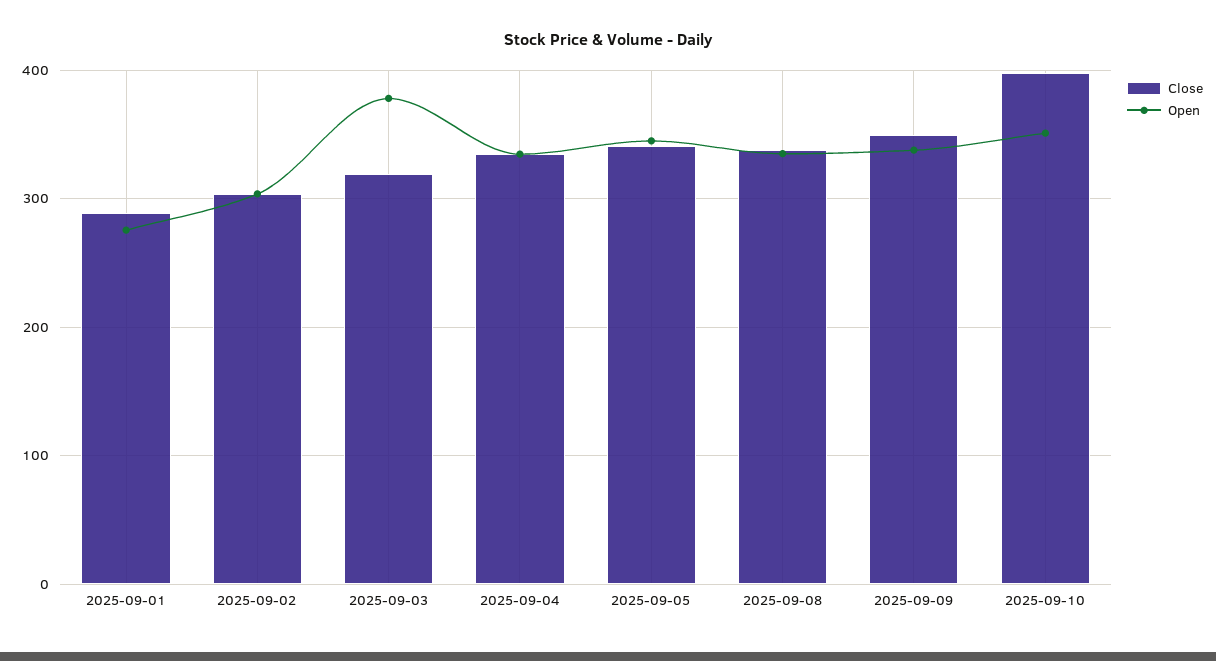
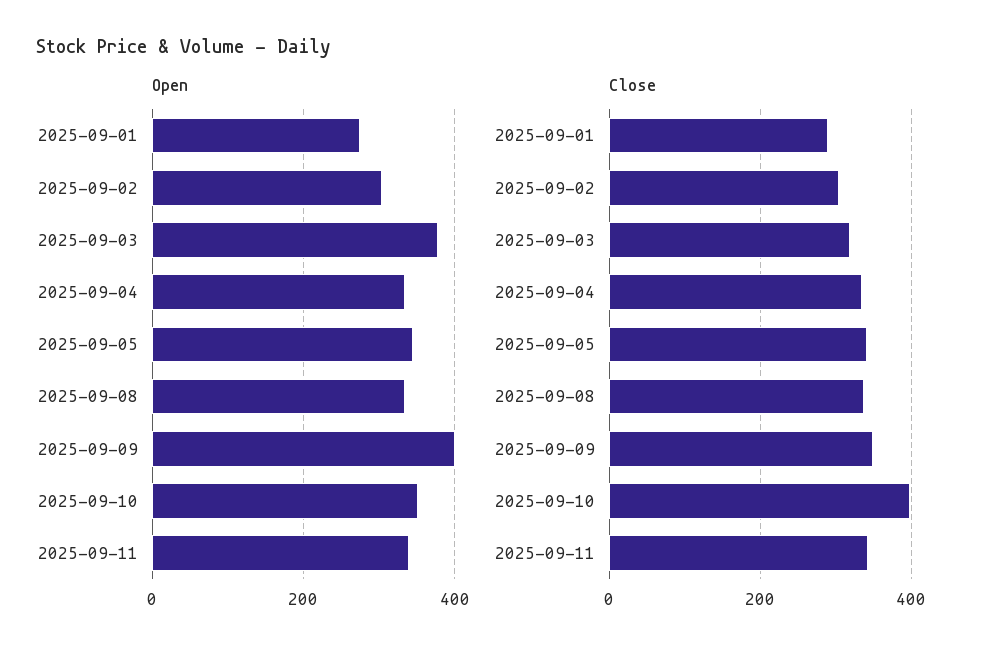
Open, 2025-09-09: 340 -> 400
Open, 2025-09-11: none -> 340
Close, 2025-09-11: none -> 340

